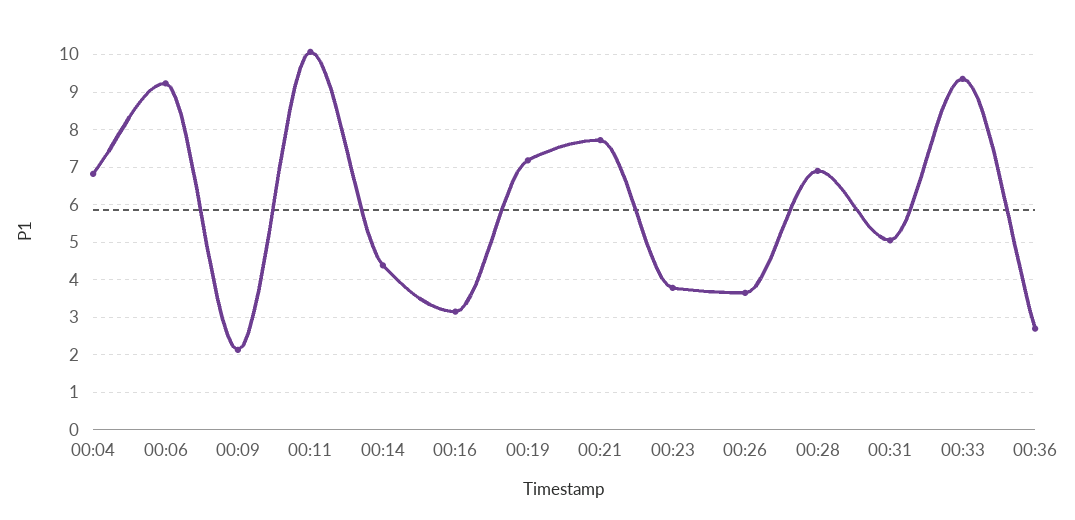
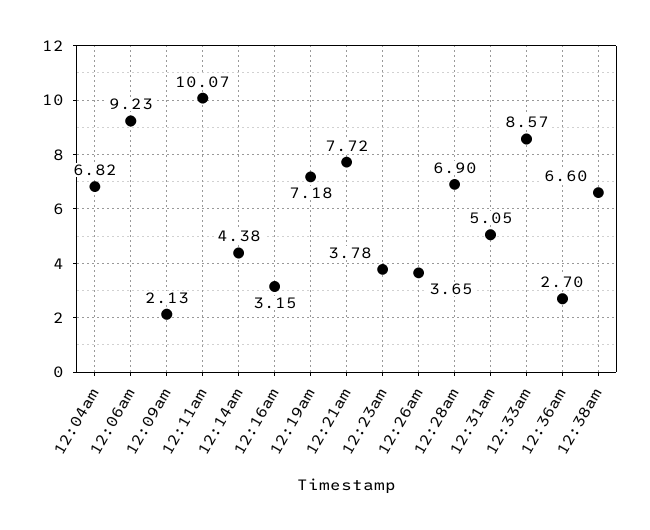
00:33: 9.4 -> 8.57
12:38am: none -> 6.6

